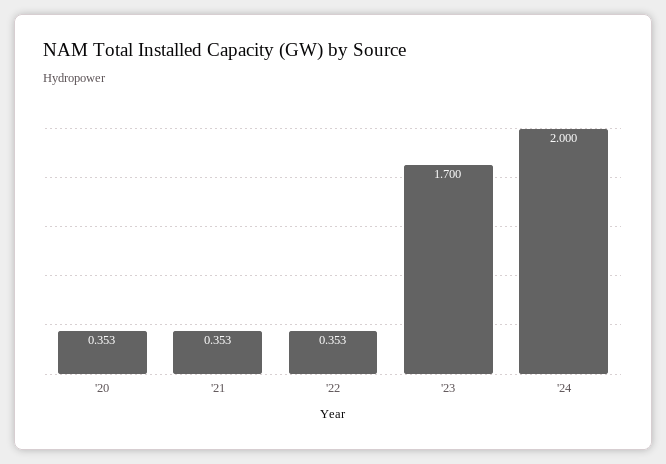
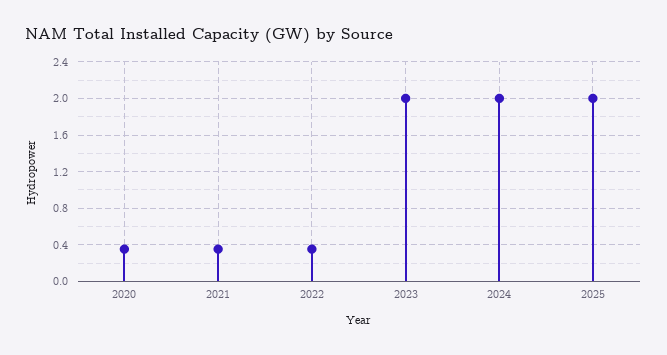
'23: 1.7 -> 2
2025: none -> 2

